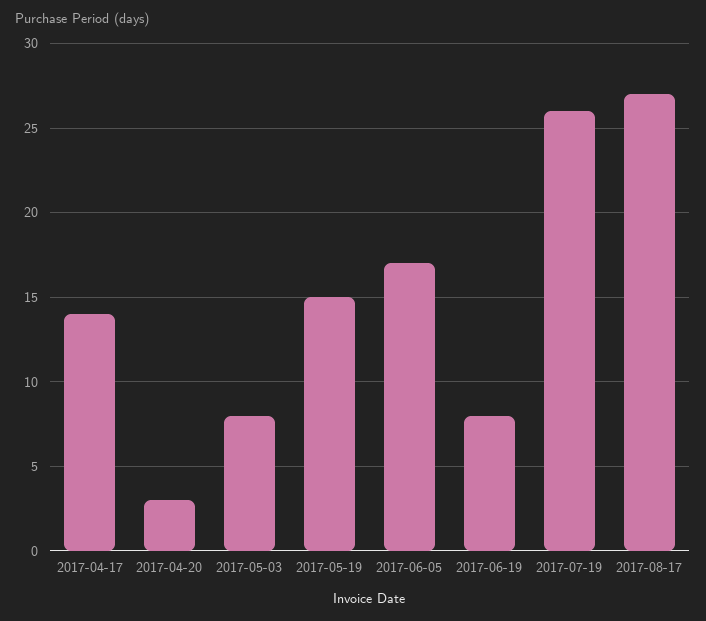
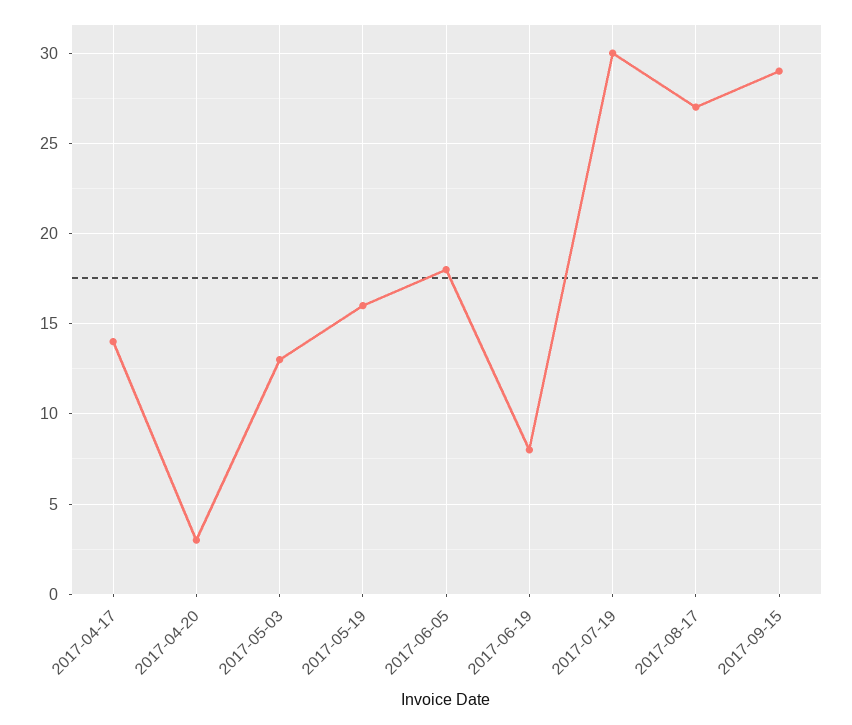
2017-05-03: 8 -> 13
2017-05-19: 15 -> 16
2017-06-05: 17 -> 18
2017-07-19: 26 -> 30
2017-09-15: none -> 29

